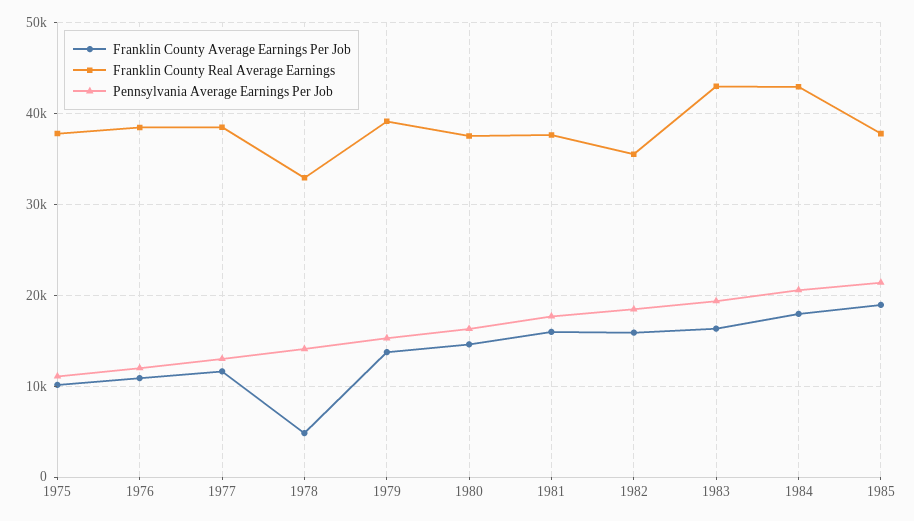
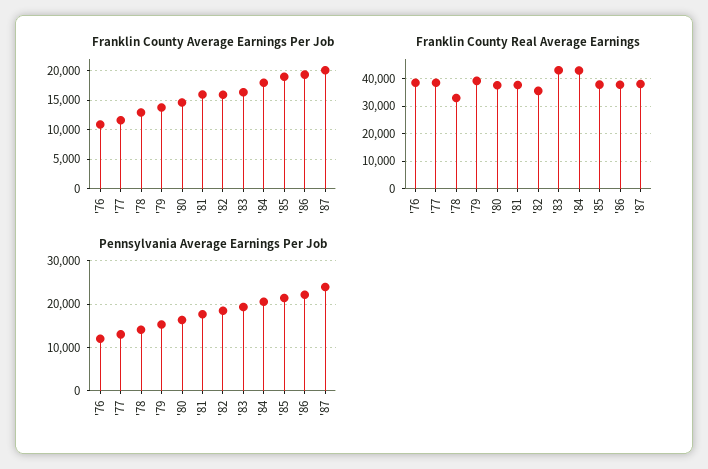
Franklin County Average Earnings Per Job, 1975: 10000 -> none
Franklin County Real Average Earnings, 1975: 38000 -> none
Pennsylvania Average Earnings Per Job, 1975: 11000 -> none
Franklin County Average Earnings Per Job, 1978: 5000 -> 12500
Franklin County Average Earnings Per Job, '86: none -> 20000
Franklin County Average Earnings Per Job, '87: none -> 20000
Franklin County Real Average Earnings, '86: none -> 37500
Franklin County Real Average Earnings, '87: none -> 37500
Pennsylvania Average Earnings Per Job, '86: none -> 22000
Pennsylvania Average Earnings Per Job, '87: none -> 24000

